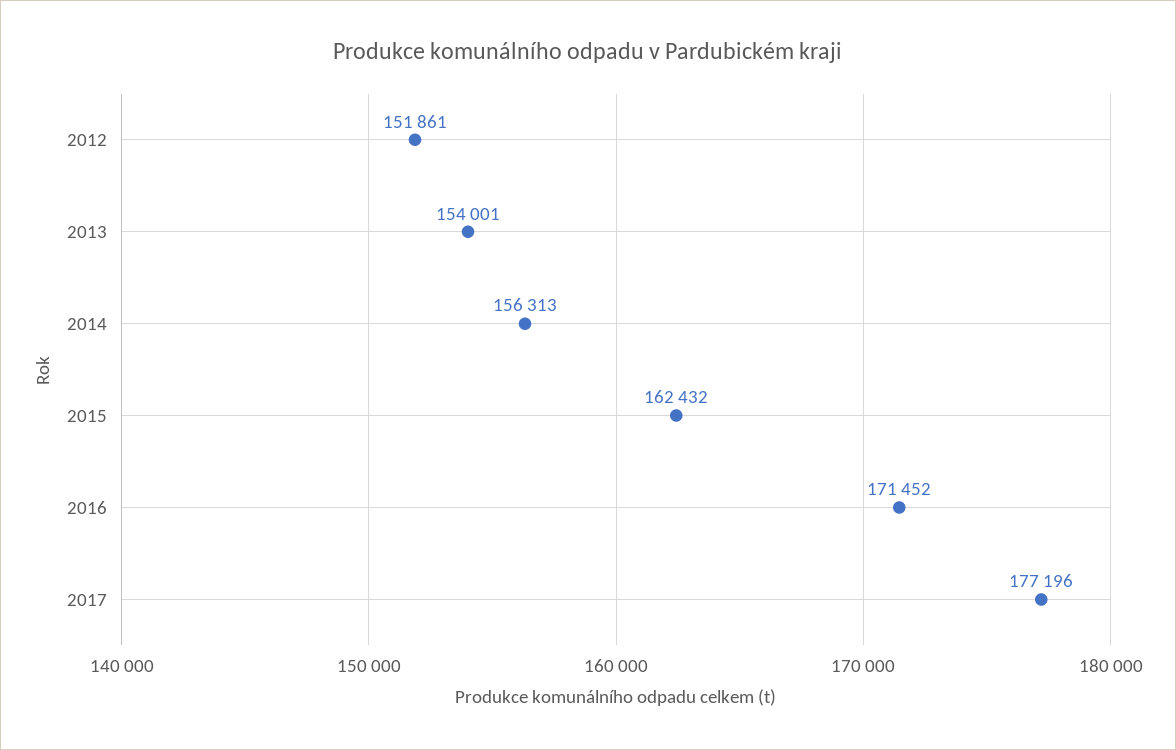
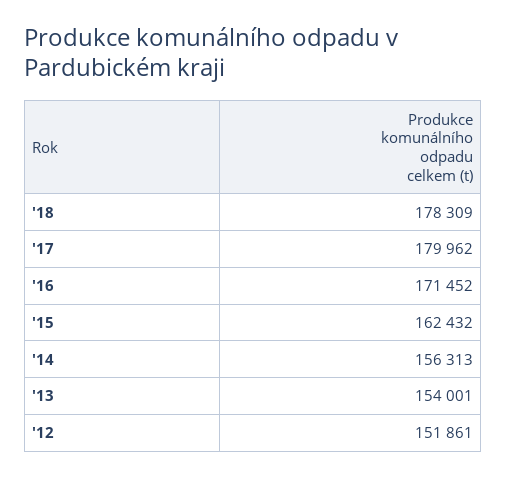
2017: 177196 -> 179962
'18: none -> 178309

